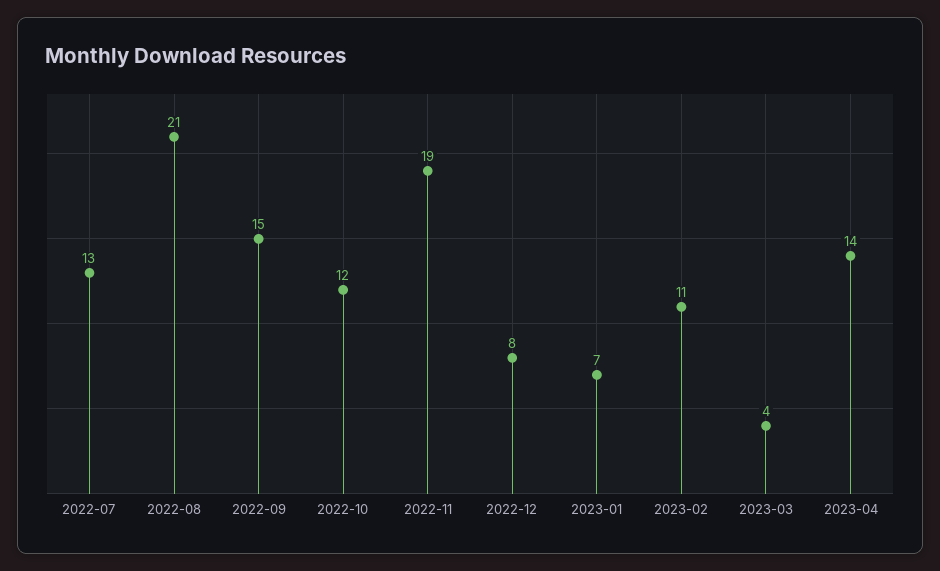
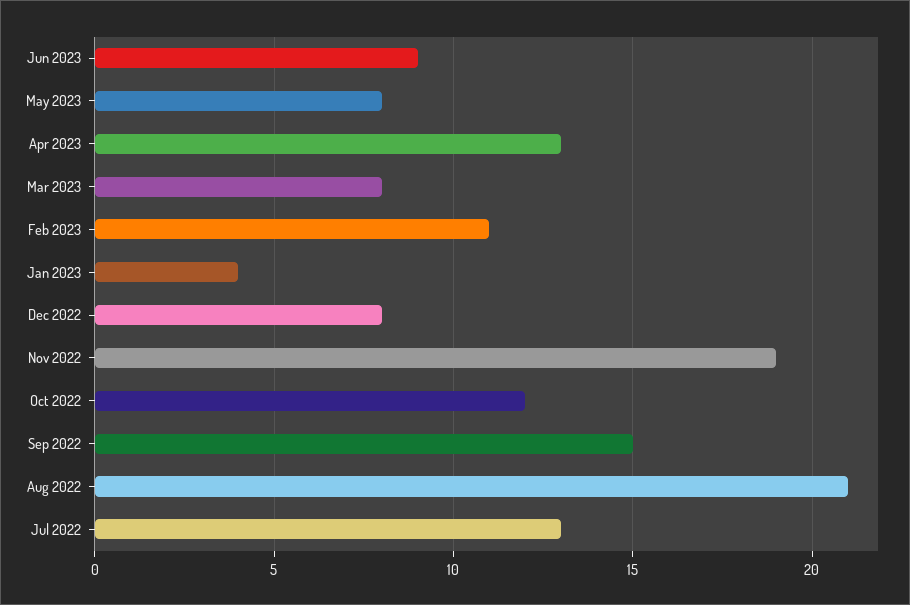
2023-01: 7 -> 4
2023-03: 4 -> 8
2023-04: 14 -> 13
Jun 2023: none -> 9
May 2023: none -> 8

